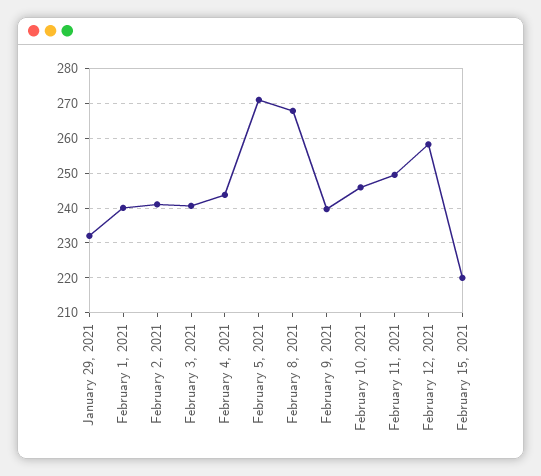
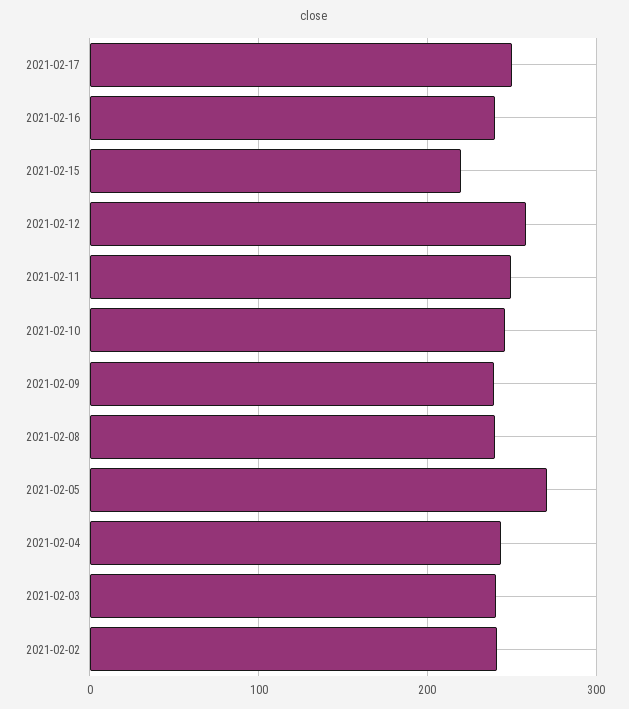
January 29, 2021: 232 -> none
February 1, 2021: 240 -> none
February 8, 2021: 268 -> 240
2021-02-17: none -> 250
2021-02-16: none -> 240

